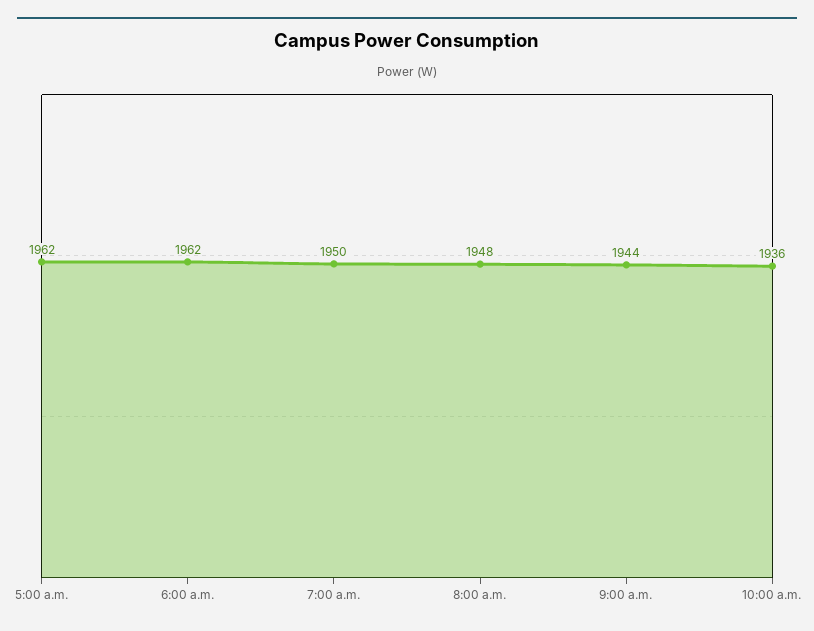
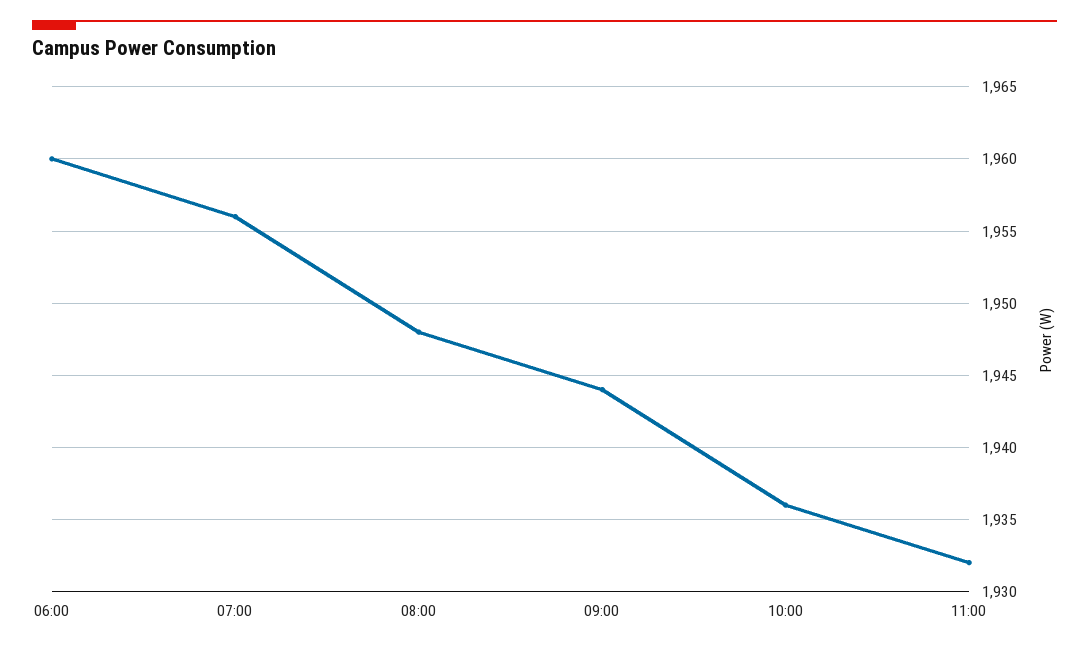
5:00 a.m.: 1962 -> none
6:00 a.m.: 1962 -> 1960
7:00 a.m.: 1950 -> 1956
11:00: none -> 1932

